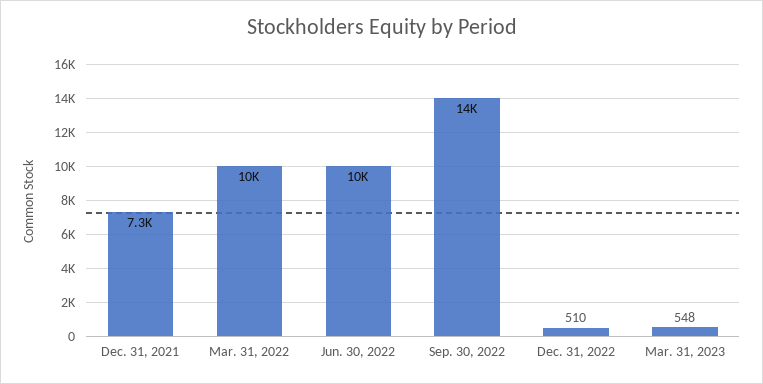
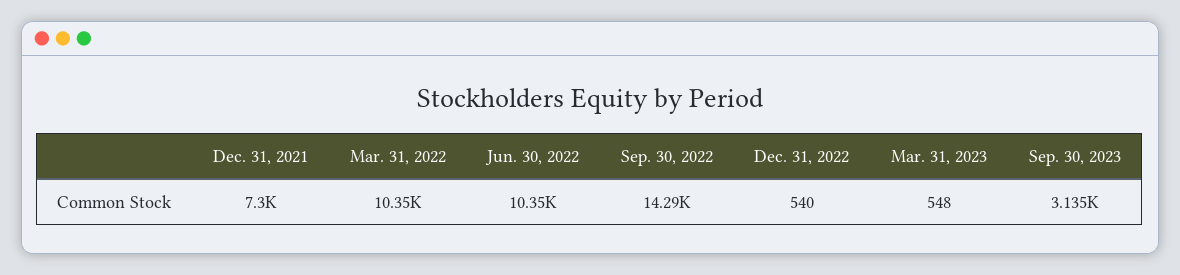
Dec. 31, 2022: 510 -> 540
Sep. 30, 2023: none -> 3135

